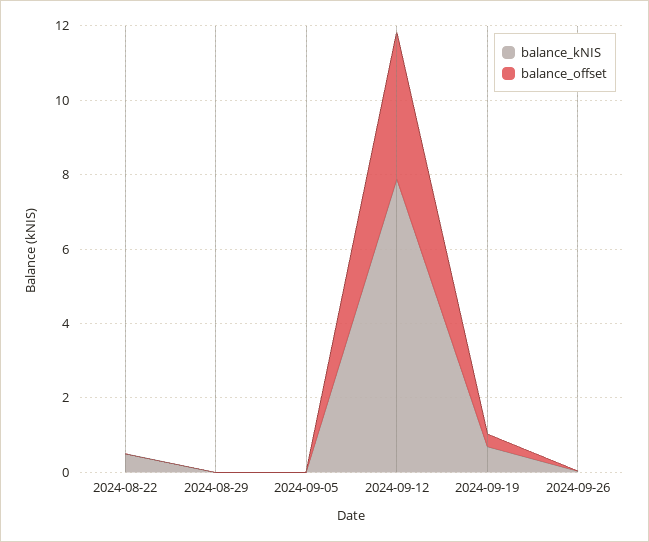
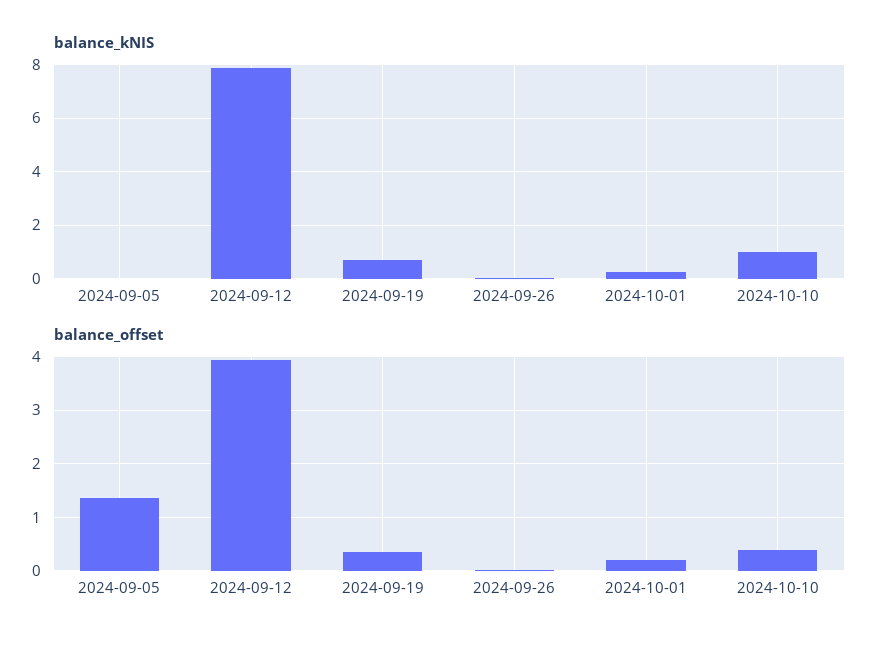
balance_kNIS, 2024-08-22: 0.5 -> none
balance_offset, 2024-08-22: 0 -> none
balance_kNIS, 2024-08-29: 0 -> none
balance_offset, 2024-08-29: 0 -> none
balance_offset, 2024-09-05: 0 -> 1.4
balance_kNIS, 2024-10-01: none -> 0.25
balance_kNIS, 2024-10-10: none -> 1
balance_offset, 2024-10-01: none -> 0.2
balance_offset, 2024-10-10: none -> 0.4

